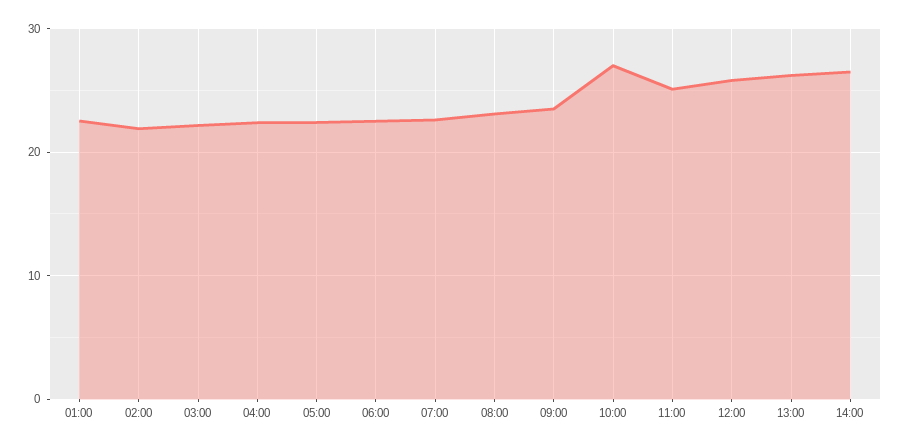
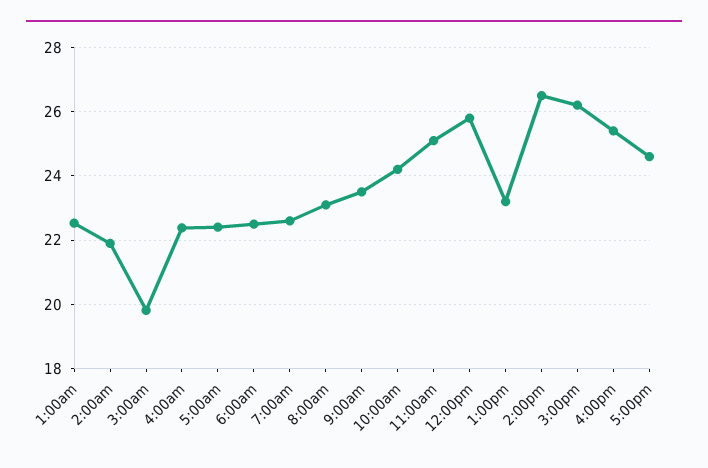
03:00: 22 -> 19.8
10:00: 27 -> 24.2
13:00: 26 -> 23.2
3:00pm: none -> 26.2
4:00pm: none -> 25.4
5:00pm: none -> 24.6

